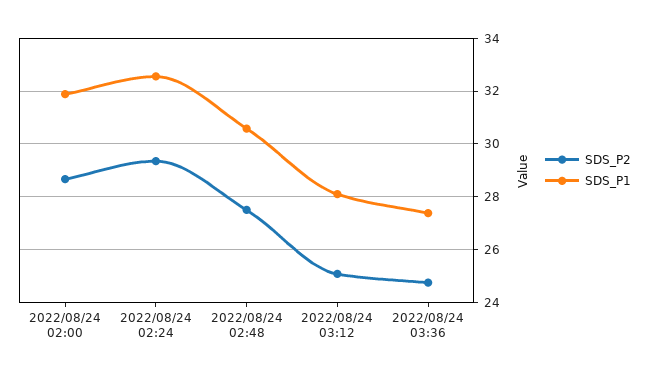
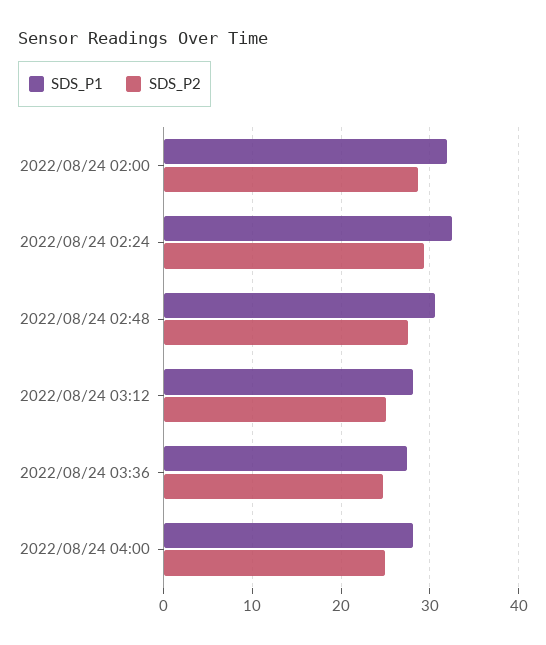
SDS_P1, 2022/08/24 04:00: none -> 28
SDS_P2, 2022/08/24 04:00: none -> 25

